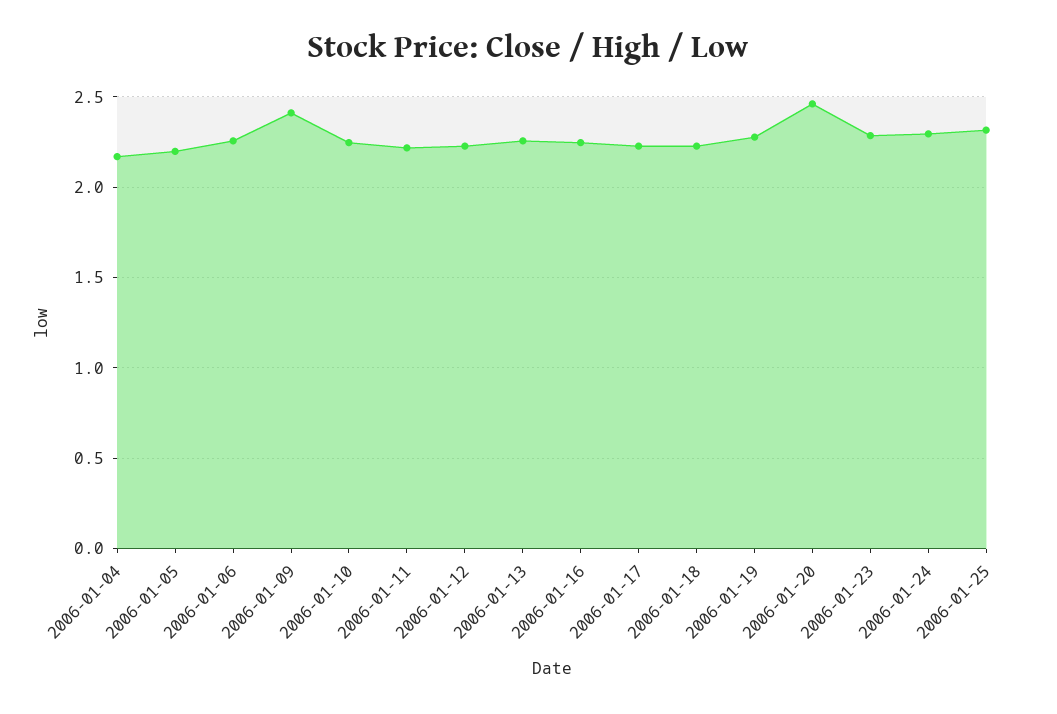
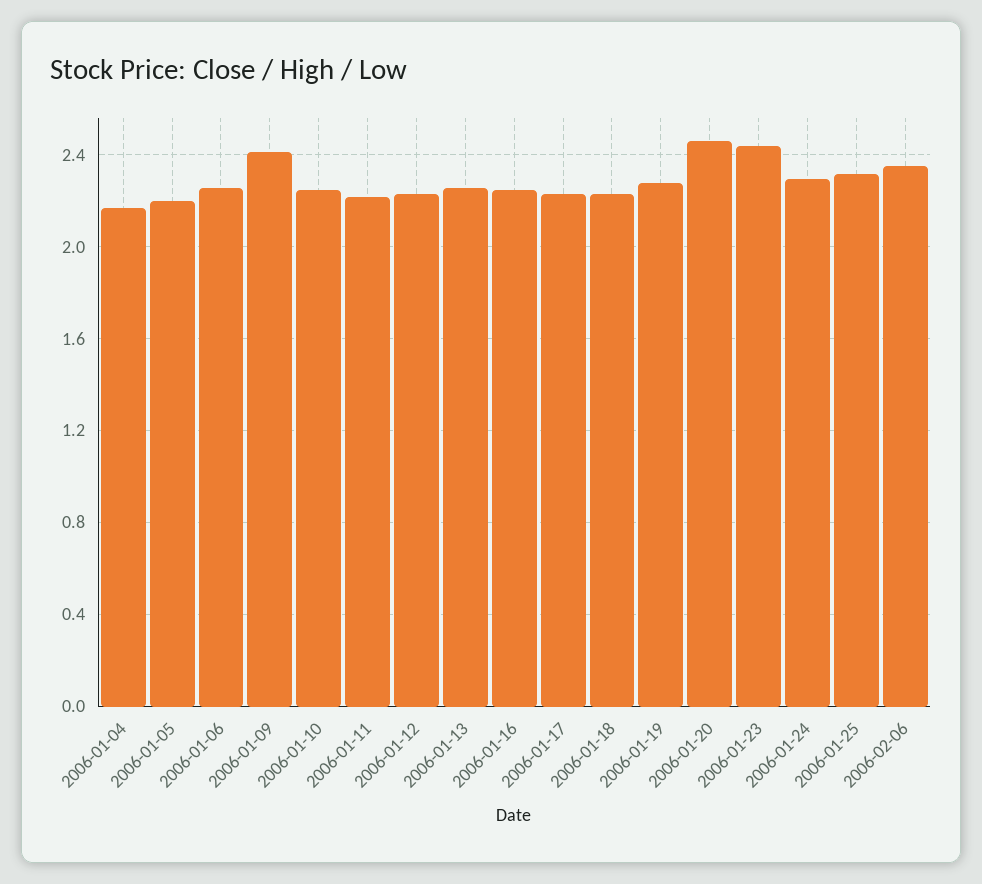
2006-01-23: 2.3 -> 2.45
2006-02-06: none -> 2.35

